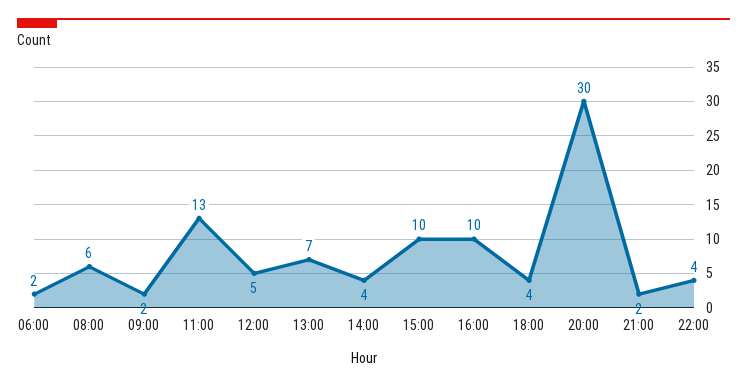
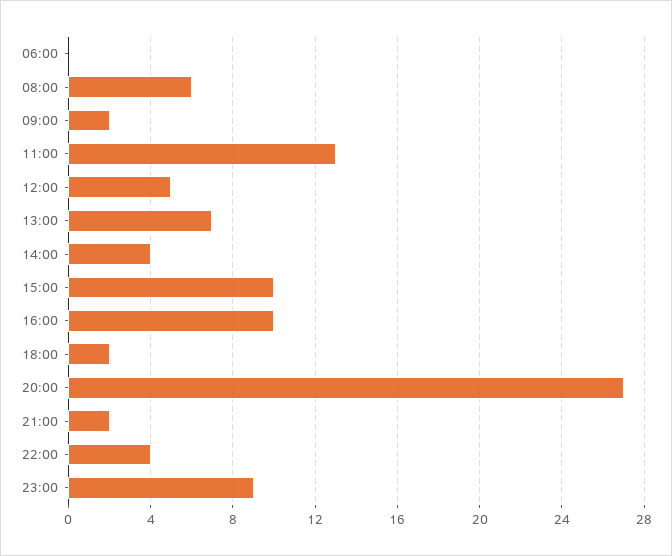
06:00: 2 -> 0
18:00: 4 -> 2
20:00: 30 -> 27
23:00: none -> 9

